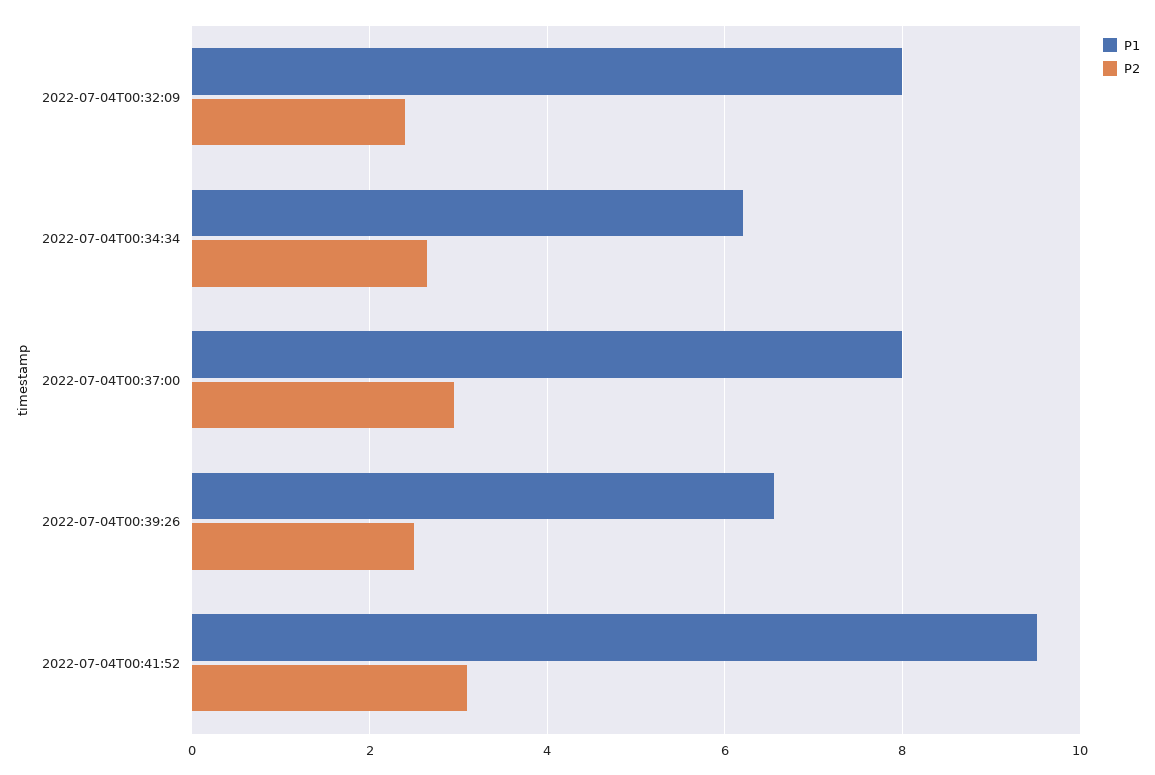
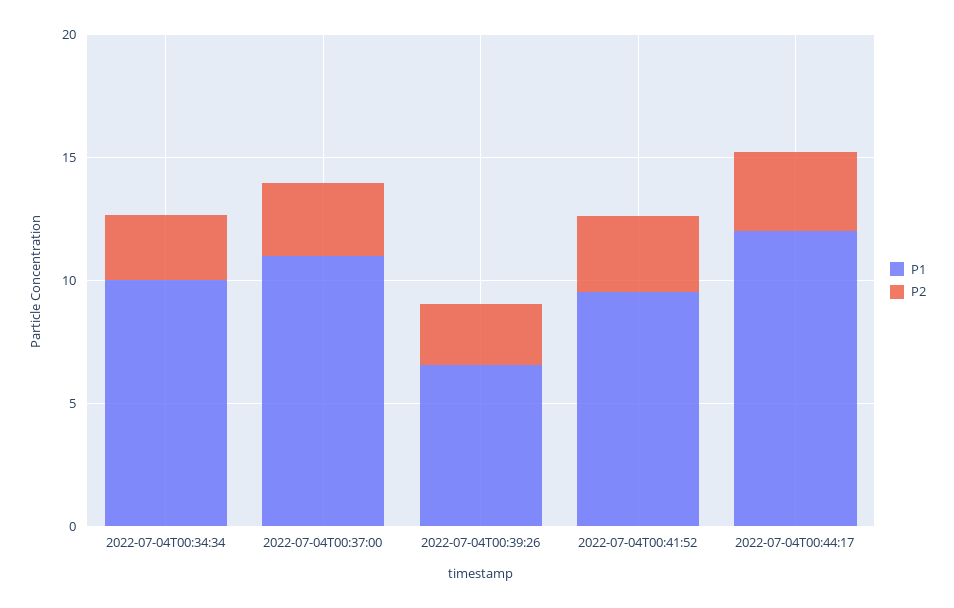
P1, 2022-07-04T00:32:09: 8 -> none
P2, 2022-07-04T00:32:09: 2.4 -> none
P1, 2022-07-04T00:34:34: 6.2 -> 10
P1, 2022-07-04T00:37:00: 8 -> 11
P1, 2022-07-04T00:44:17: none -> 12
P2, 2022-07-04T00:44:17: none -> 3

